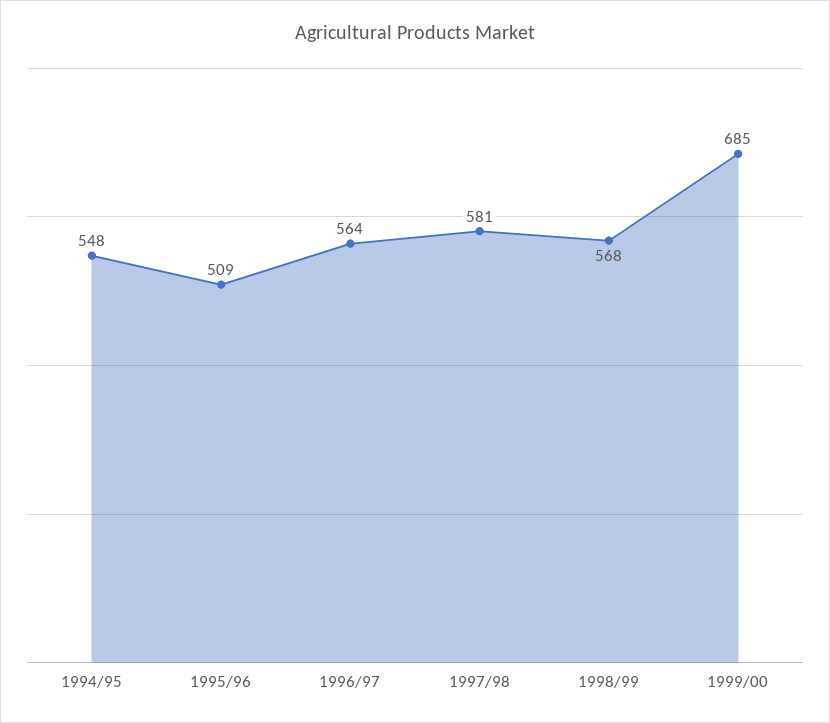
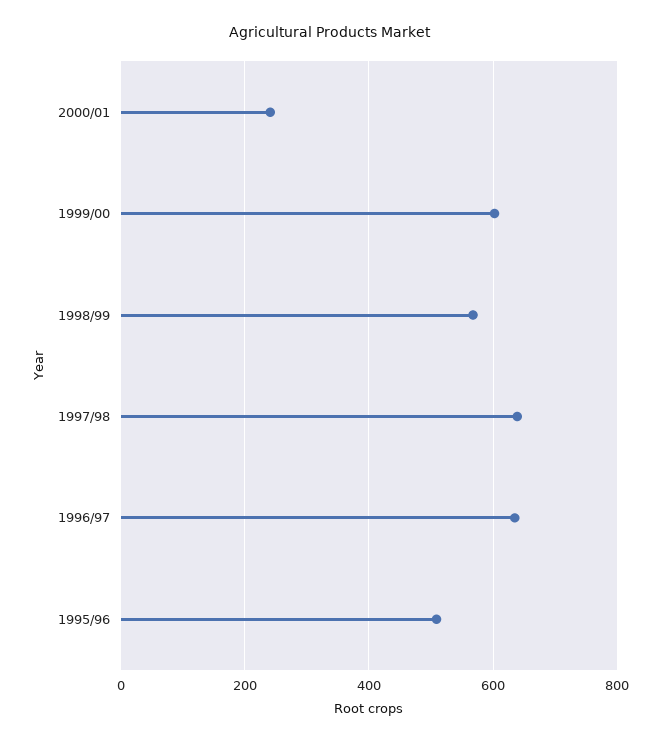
1994/95: 548 -> none
1996/97: 564 -> 640
1997/98: 581 -> 640
1999/00: 685 -> 600
2000/01: none -> 240

